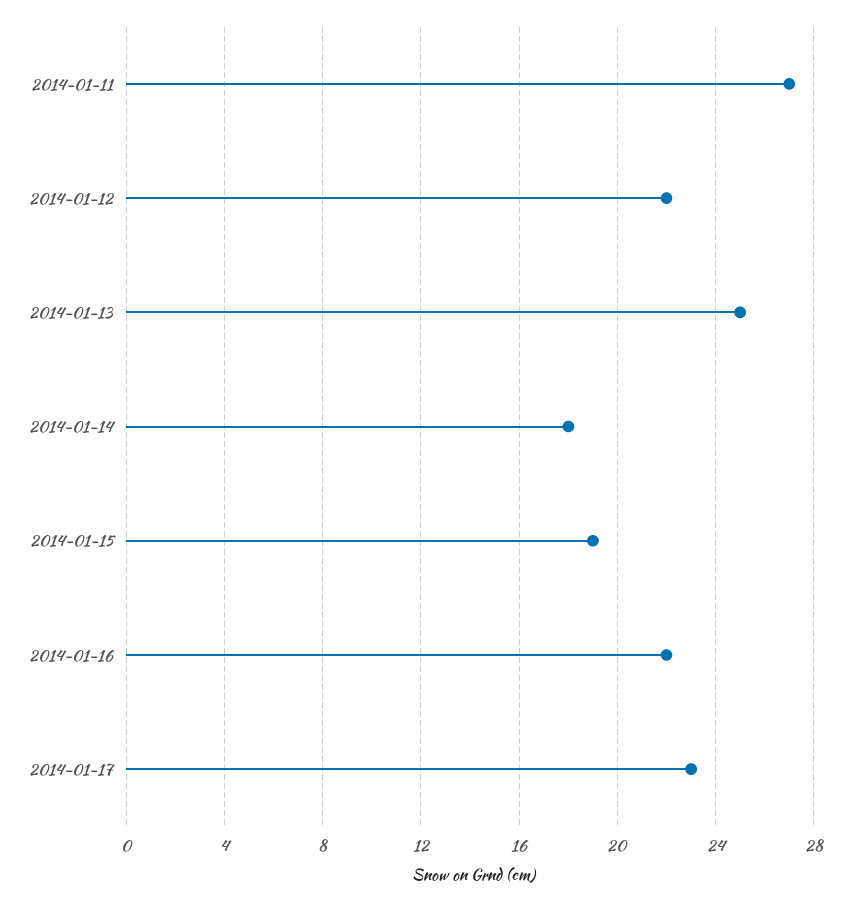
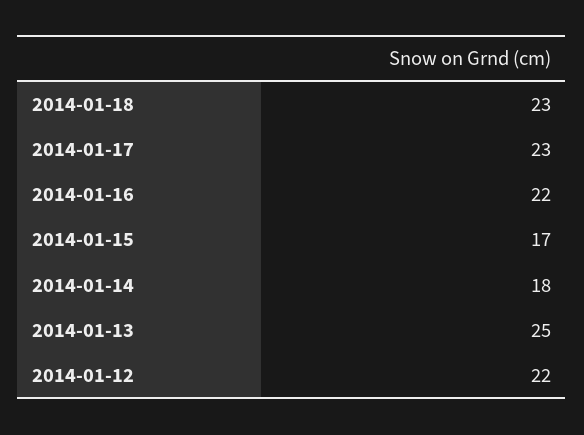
2014-01-11: 27 -> none
2014-01-15: 19 -> 17
2014-01-18: none -> 23

